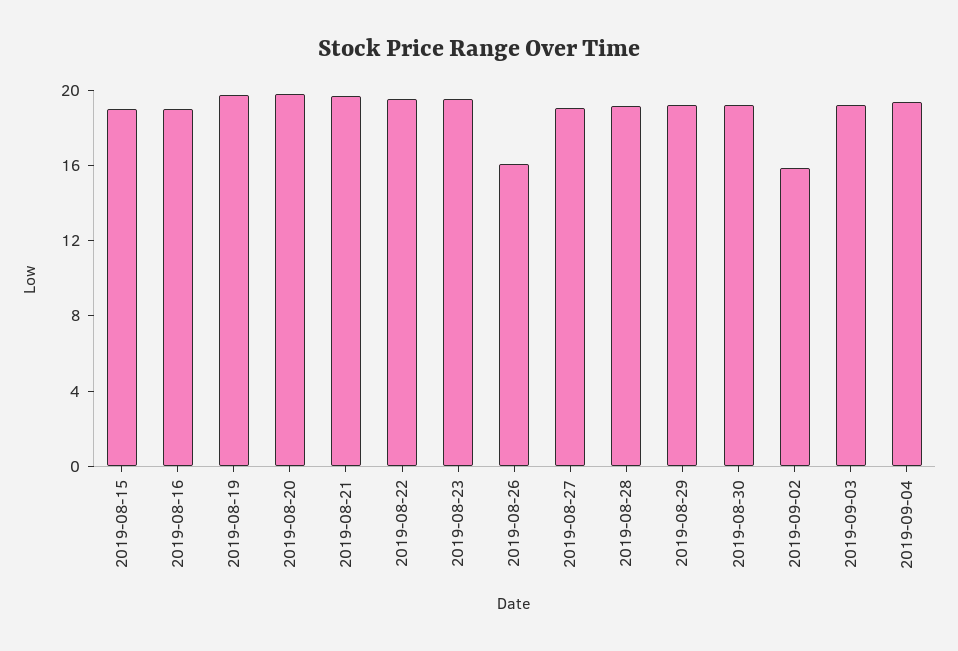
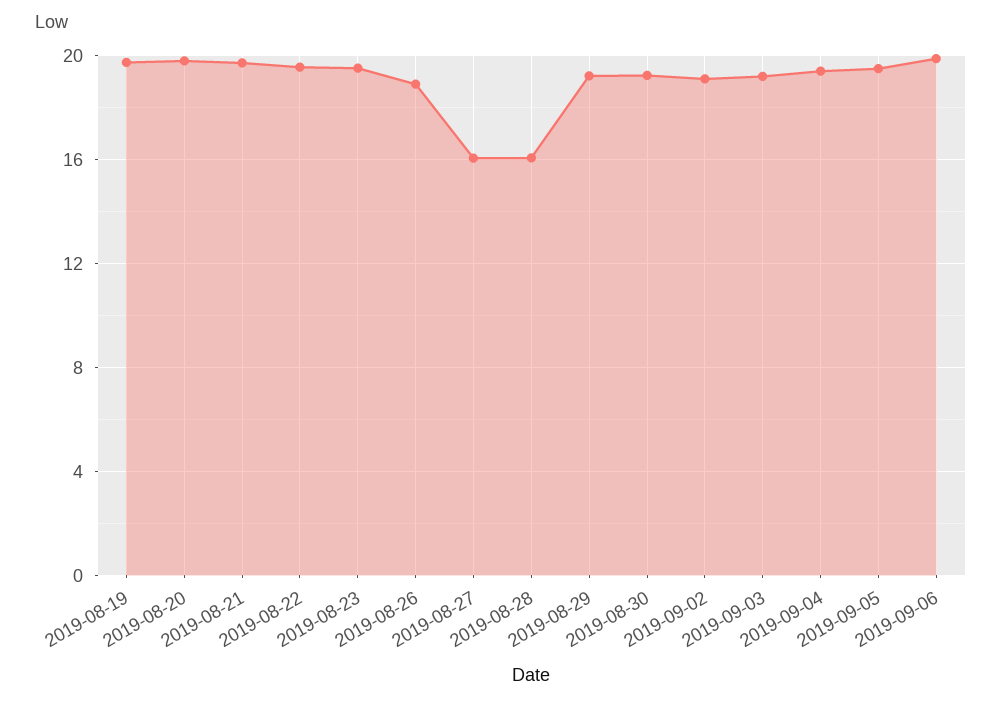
2019-08-15: 19 -> none
2019-08-16: 19 -> none
2019-08-26: 16 -> 19
2019-08-27: 19 -> 16
2019-08-28: 19 -> 16
2019-09-02: 16 -> 19
2019-09-05: none -> 19.5
2019-09-06: none -> 20

